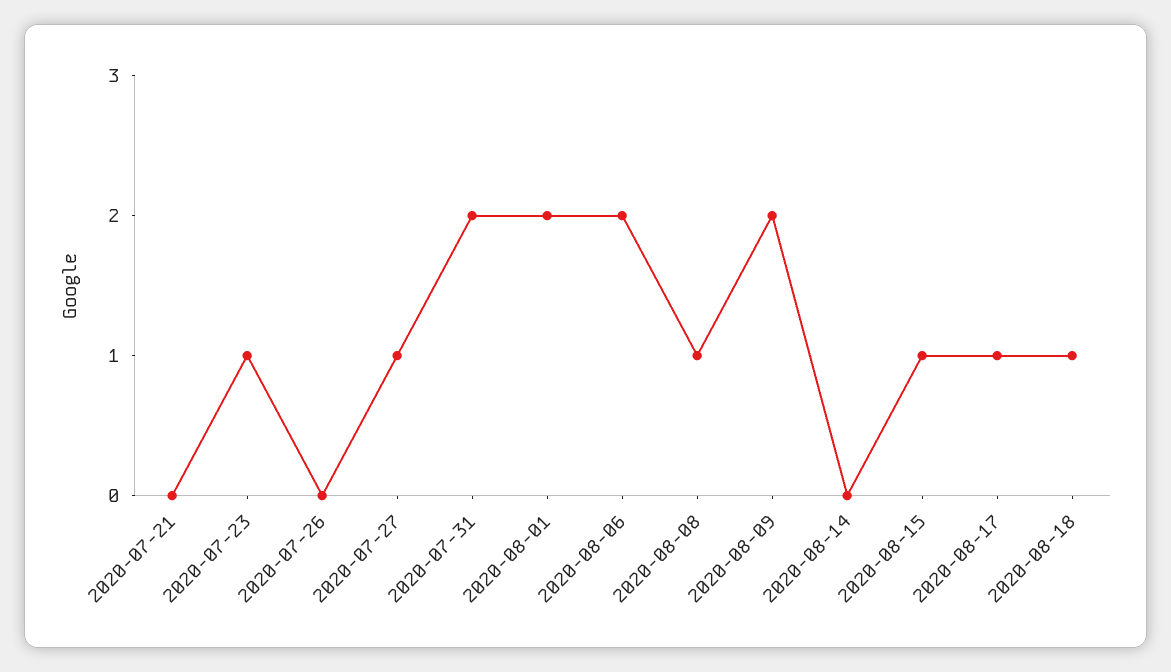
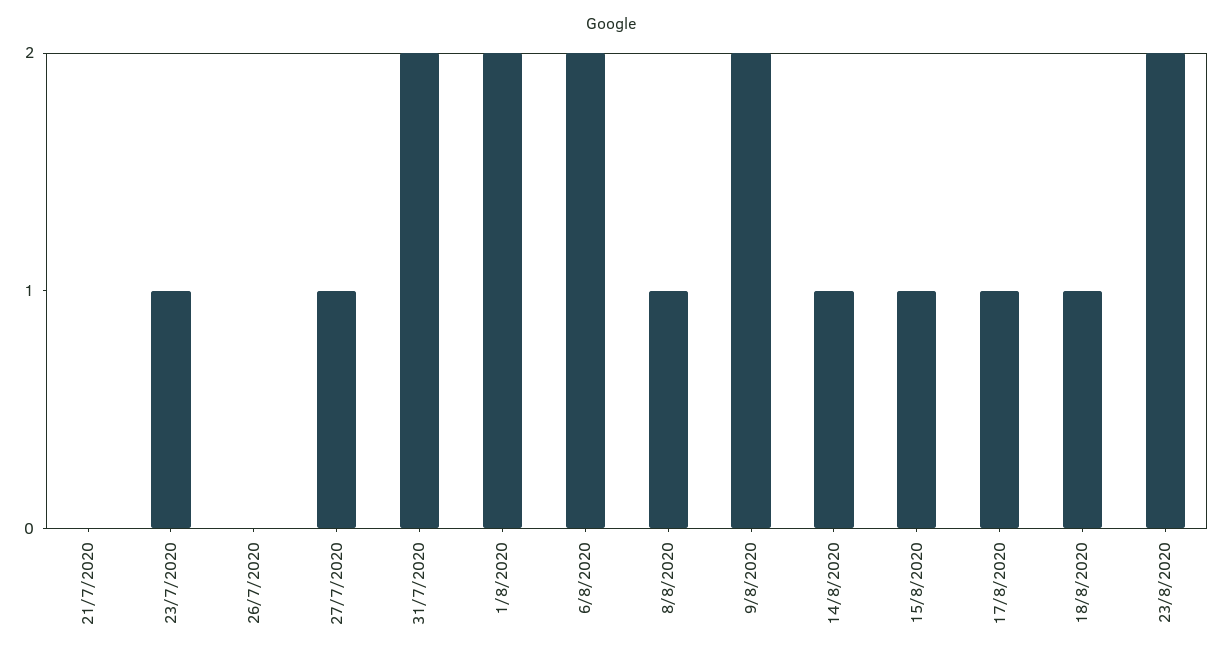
2020-08-14: 0 -> 1
23/8/2020: none -> 2

